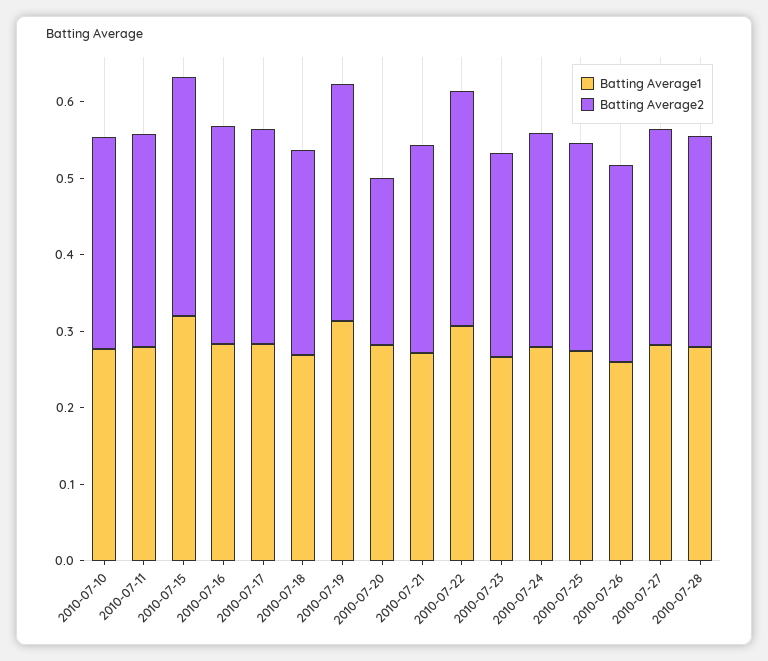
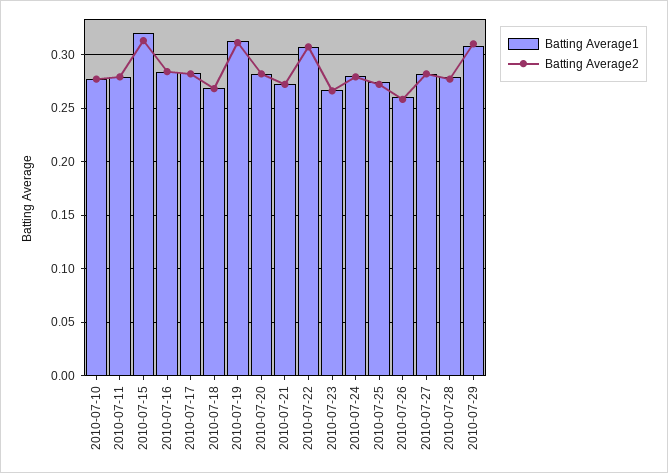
Batting Average2, 2010-07-20: 0.22 -> 0.28
Batting Average1, 2010-07-29: none -> 0.31
Batting Average2, 2010-07-29: none -> 0.31

